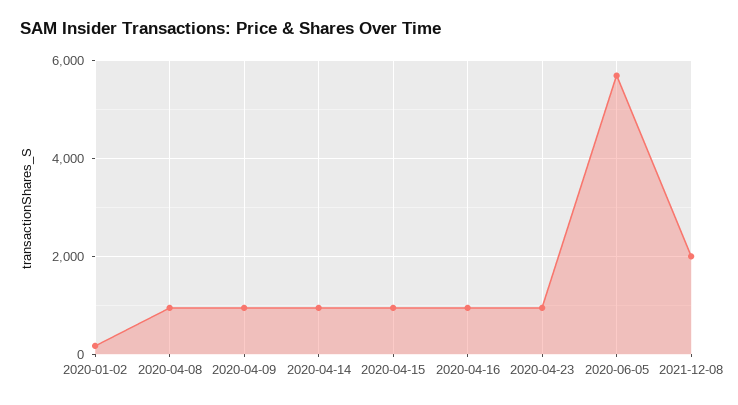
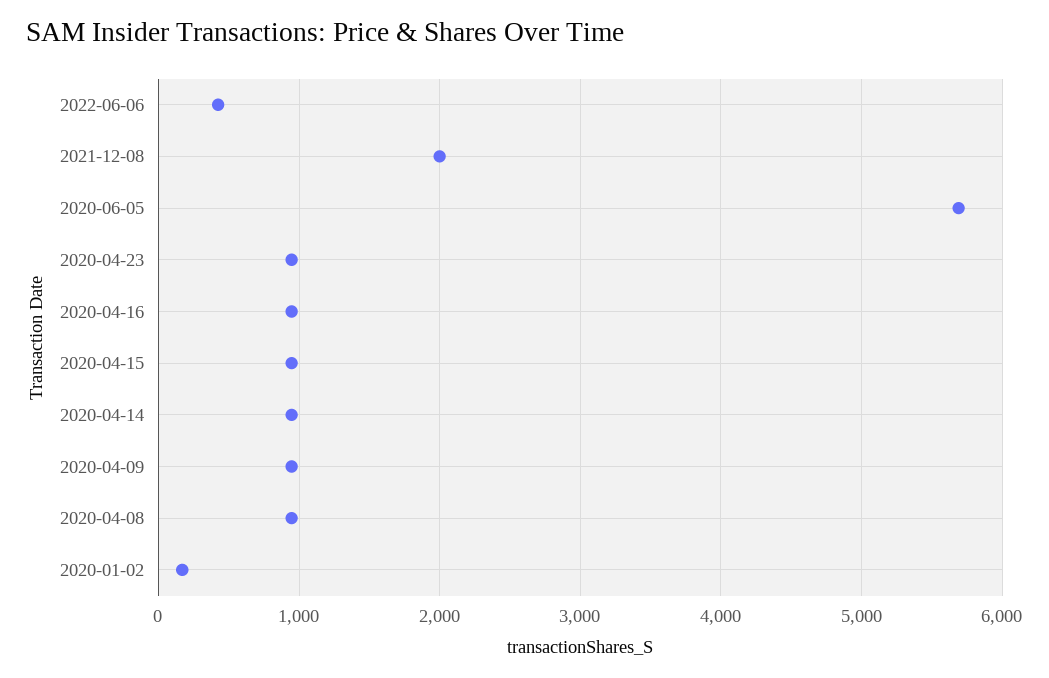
2022-06-06: none -> 400

